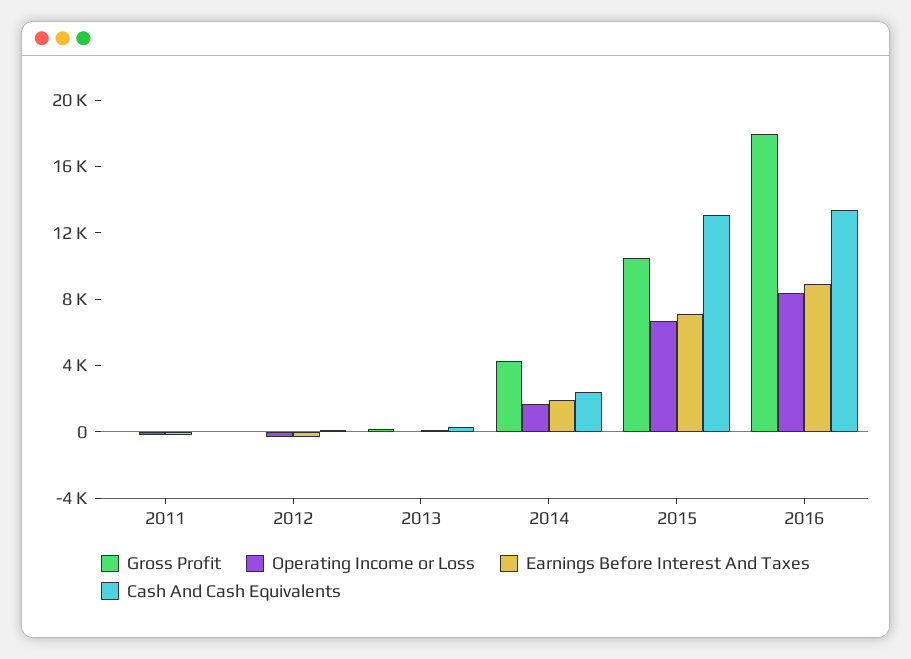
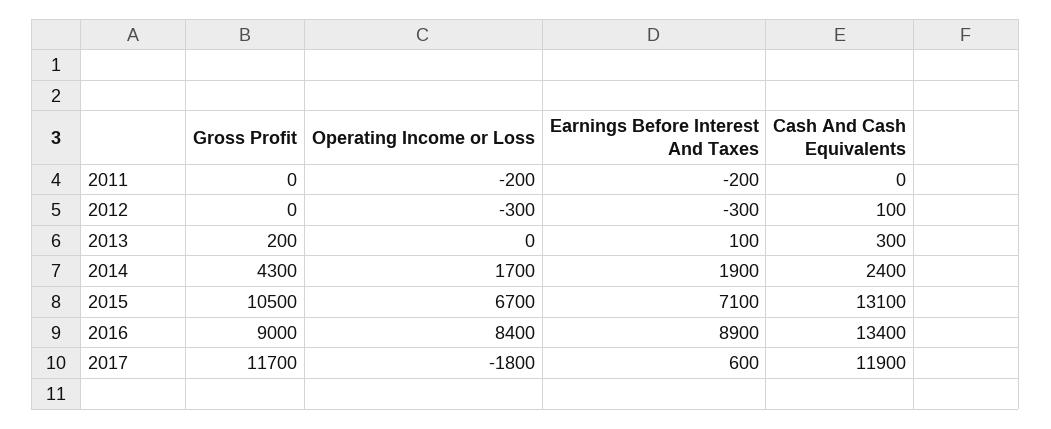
Gross Profit, 2016: 18000 -> 9000
Gross Profit, 2017: none -> 11700
Operating Income or Loss, 2017: none -> -1800
Earnings Before Interest And Taxes, 2017: none -> 600
Cash And Cash Equivalents, 2017: none -> 11900

